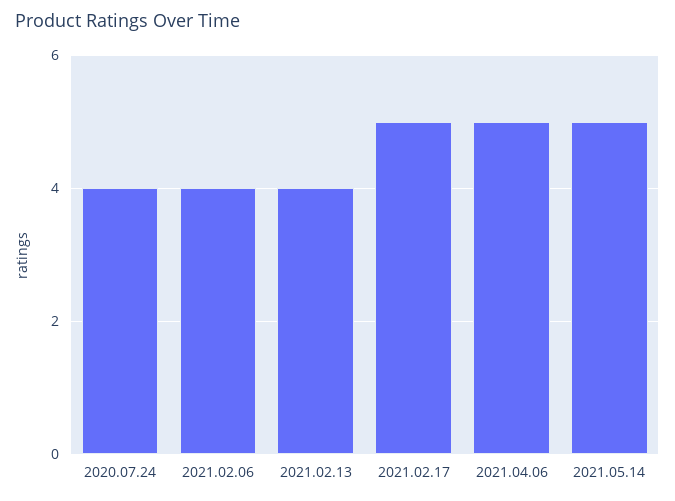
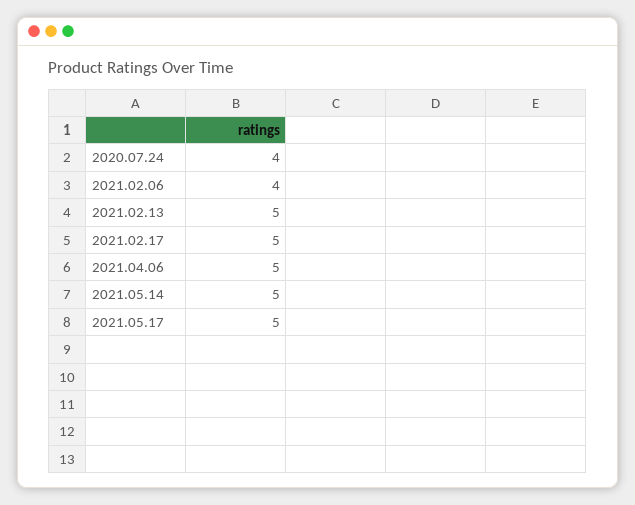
2021.02.13: 4 -> 5
2021.05.17: none -> 5

